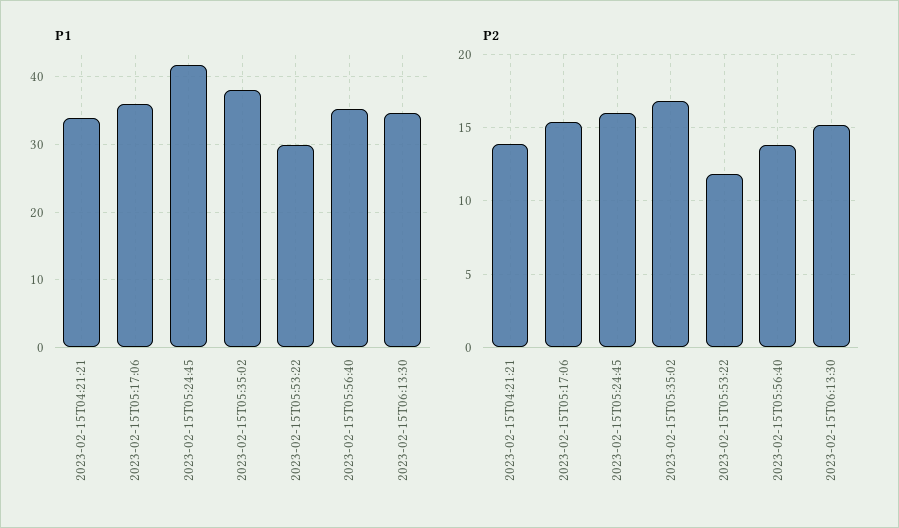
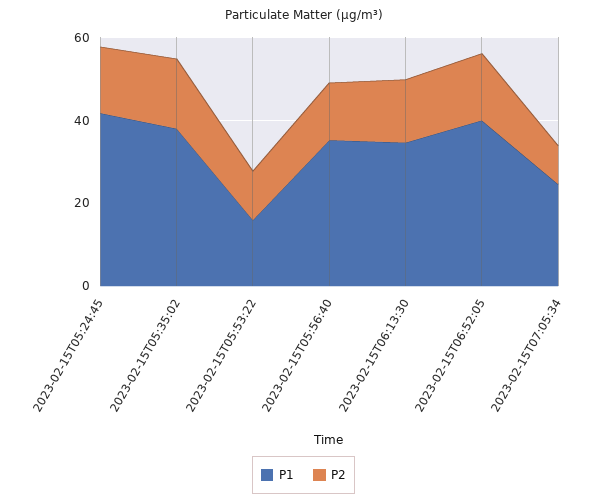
P1, 2023-02-15T04:21:21: 34 -> none
P1, 2023-02-15T05:17:06: 36 -> none
P1, 2023-02-15T05:53:22: 30 -> 15
P2, 2023-02-15T04:21:21: 14 -> none
P2, 2023-02-15T05:17:06: 15.5 -> none
P1, 2023-02-15T06:52:05: none -> 40
P2, 2023-02-15T06:52:05: none -> 15
P1, 2023-02-15T07:05:34: none -> 25
P2, 2023-02-15T07:05:34: none -> 10

